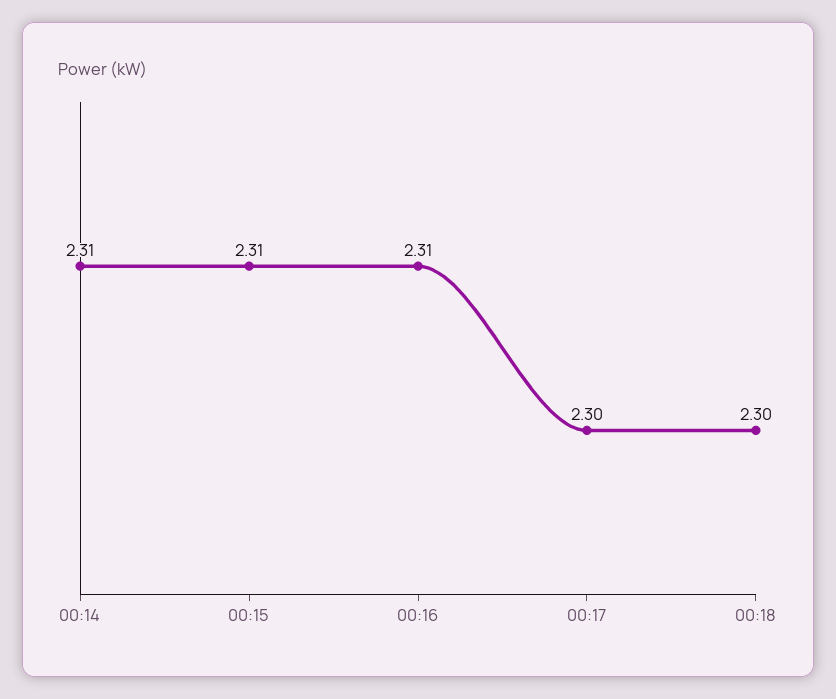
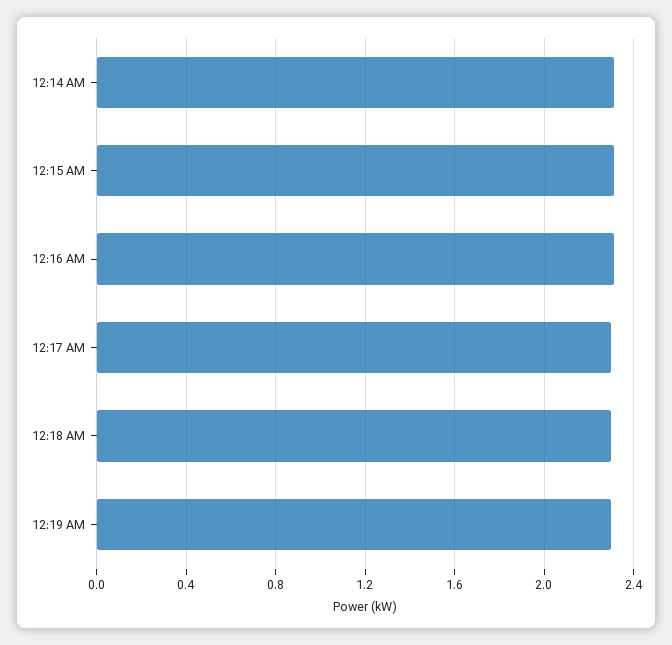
12:19 AM: none -> 2.3

